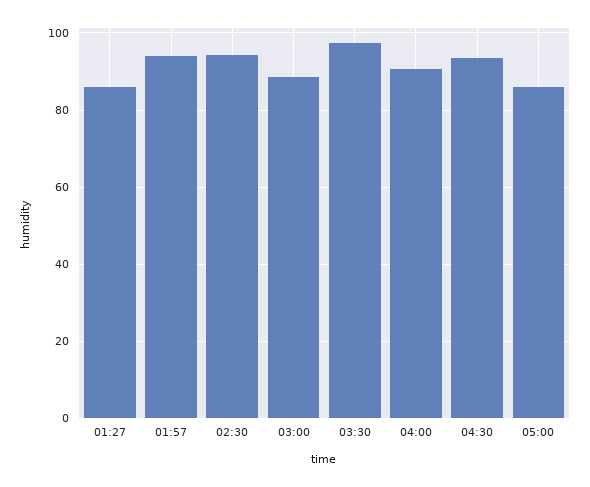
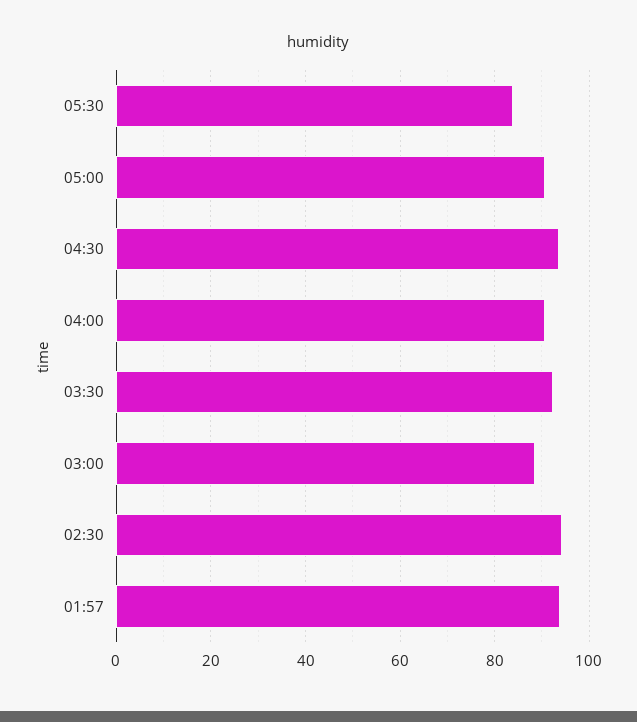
01:27: 86 -> none
03:30: 98 -> 92
05:00: 86 -> 90
05:30: none -> 84

